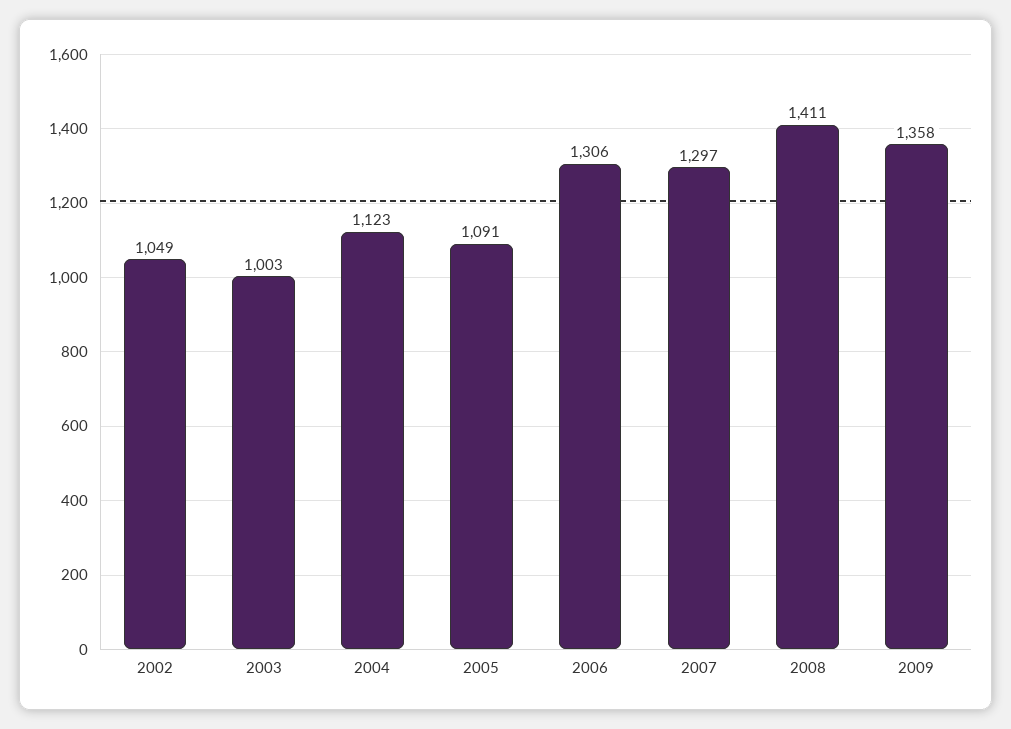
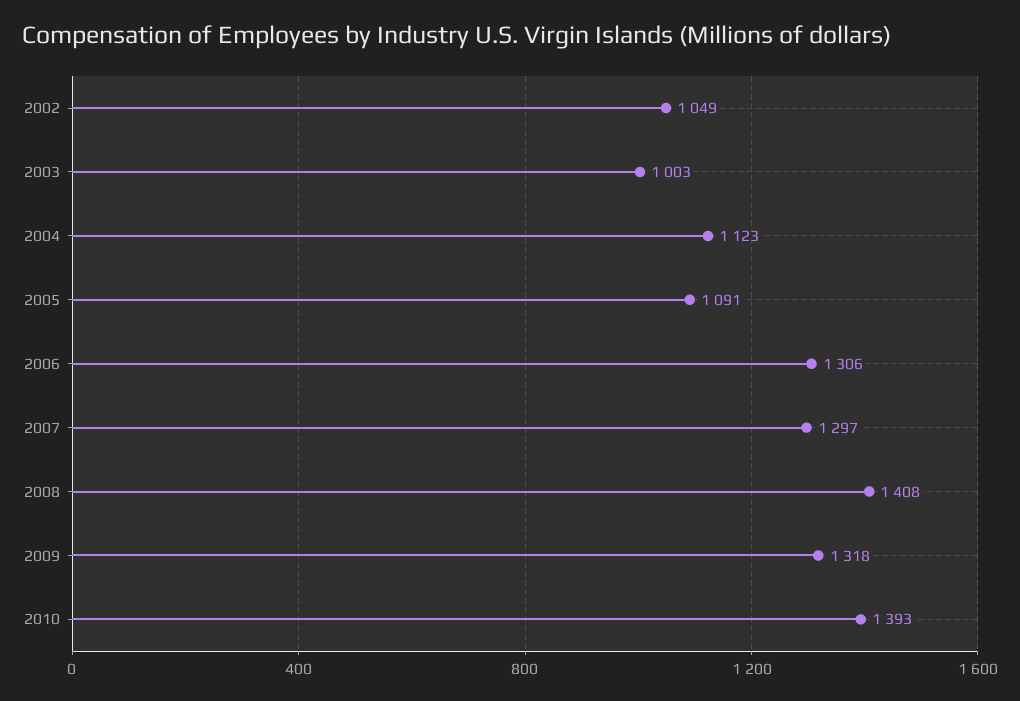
2008: 1411 -> 1408
2009: 1358 -> 1318
2010: none -> 1393

